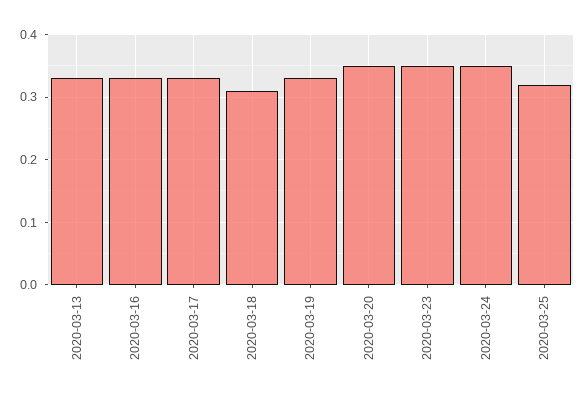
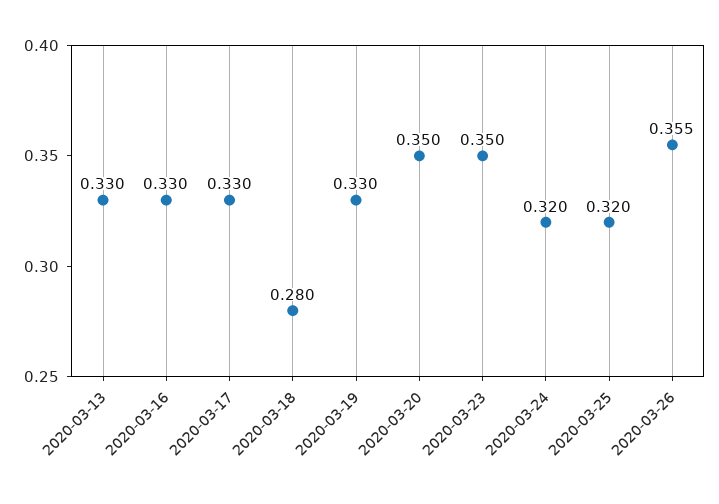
2020-03-18: 0.31 -> 0.28
2020-03-24: 0.35 -> 0.32
2020-03-26: none -> 0.355

